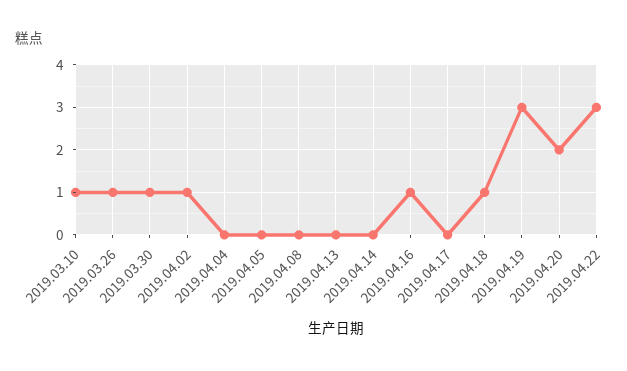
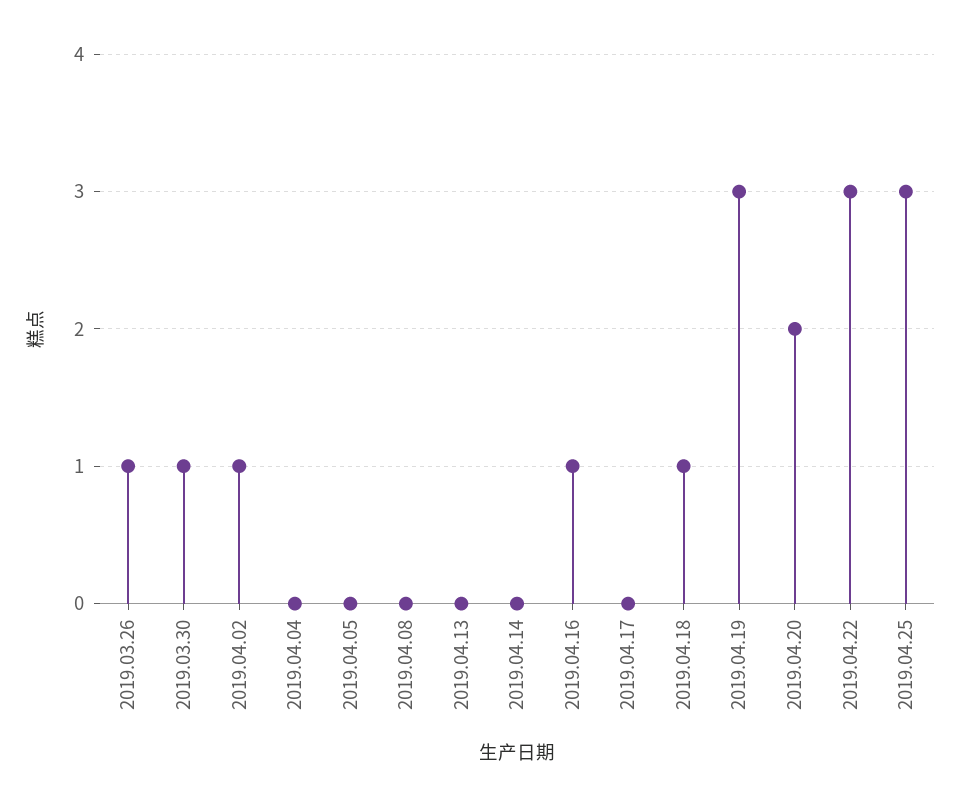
2019.03.10: 1 -> none
2019.04.25: none -> 3

